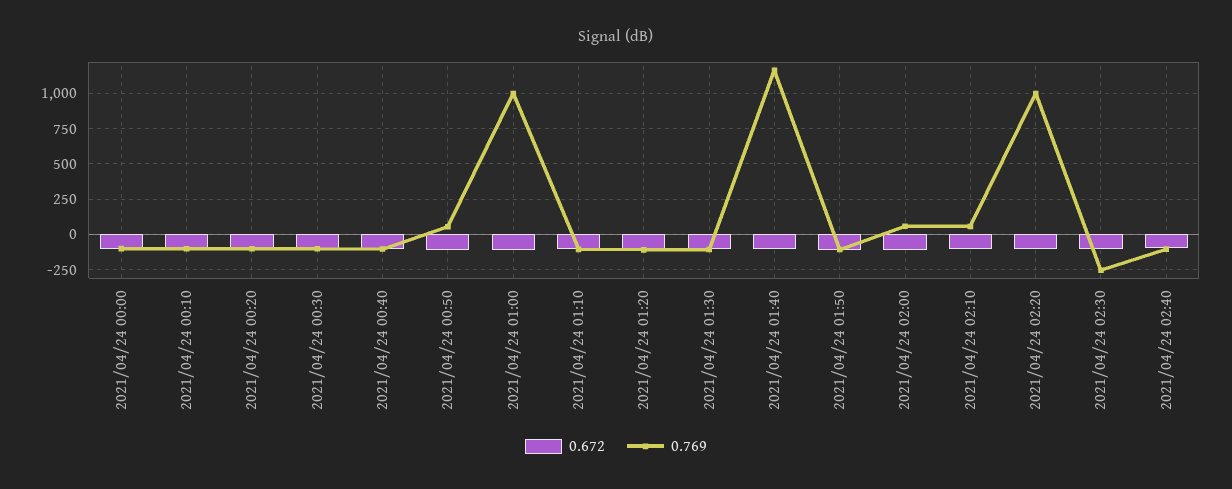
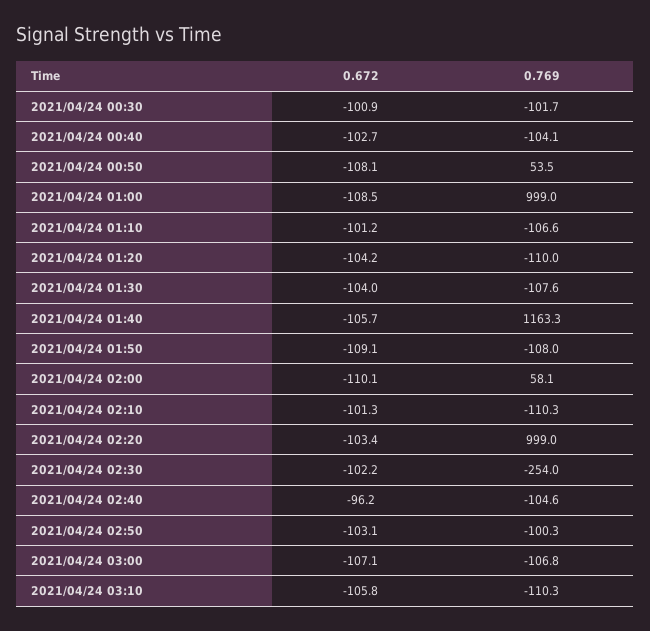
0.672, 2021/04/24 00:00: -100 -> none
0.769, 2021/04/24 00:00: -100 -> none
0.672, 2021/04/24 00:10: -100 -> none
0.769, 2021/04/24 00:10: -100 -> none
0.672, 2021/04/24 00:20: -100 -> none
0.769, 2021/04/24 00:20: -100 -> none
0.769, 2021/04/24 02:10: 50 -> -110.3
0.672, 2021/04/24 02:50: none -> -103.1
0.769, 2021/04/24 02:50: none -> -100.3
0.672, 2021/04/24 03:00: none -> -107.1
0.769, 2021/04/24 03:00: none -> -106.8
0.672, 2021/04/24 03:10: none -> -105.8
0.769, 2021/04/24 03:10: none -> -110.3

